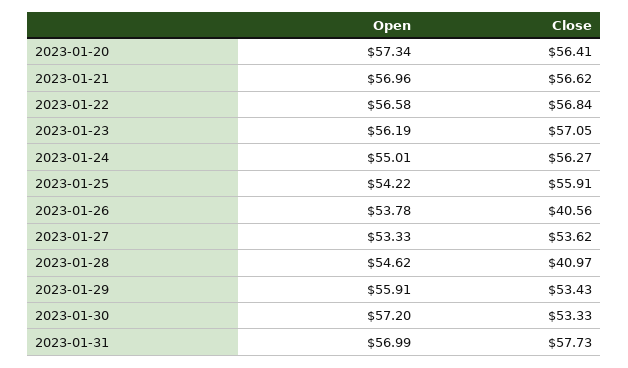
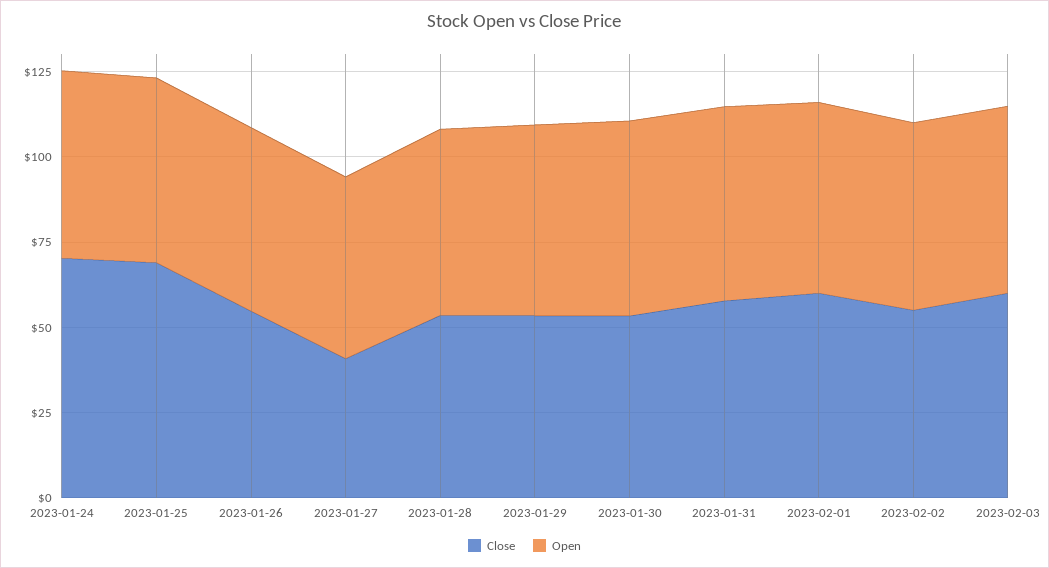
Open, 2023-01-20: 57.34 -> none
Close, 2023-01-20: 56.41 -> none
Open, 2023-01-21: 56.96 -> none
Close, 2023-01-21: 56.62 -> none
Open, 2023-01-22: 56.58 -> none
Close, 2023-01-22: 56.84 -> none
Open, 2023-01-23: 56.19 -> none
Close, 2023-01-23: 57.05 -> none
Close, 2023-01-24: 56.27 -> 70
Close, 2023-01-25: 55.91 -> 70
Close, 2023-01-26: 40.56 -> 55
Close, 2023-01-27: 53.62 -> 40
Close, 2023-01-28: 40.97 -> 55
Close, 2023-02-01: none -> 60
Open, 2023-02-01: none -> 55
Close, 2023-02-02: none -> 55
Open, 2023-02-02: none -> 55
Close, 2023-02-03: none -> 60
Open, 2023-02-03: none -> 55

